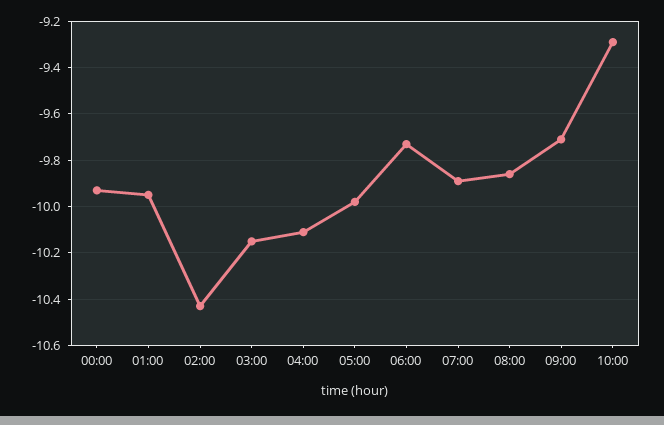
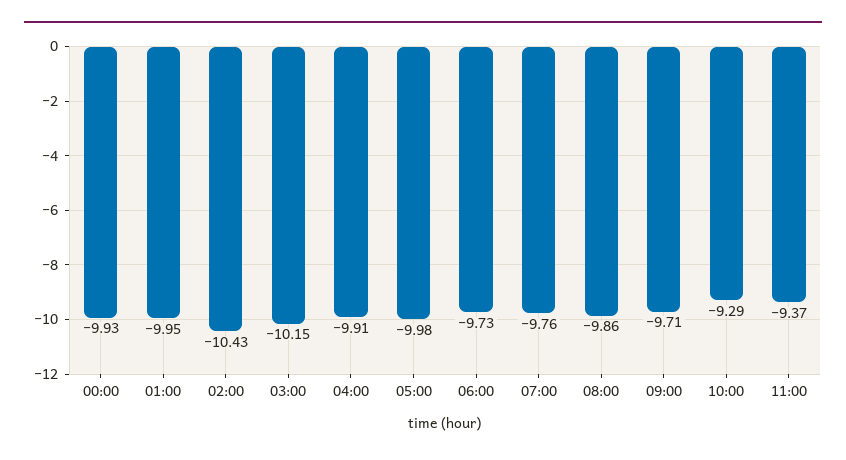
04:00: -10.1 -> -9.91
07:00: -9.9 -> -9.76
11:00: none -> -9.37

